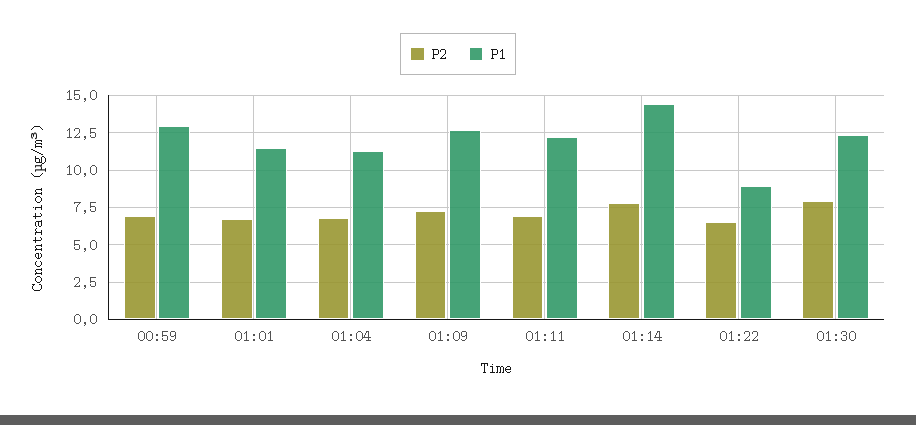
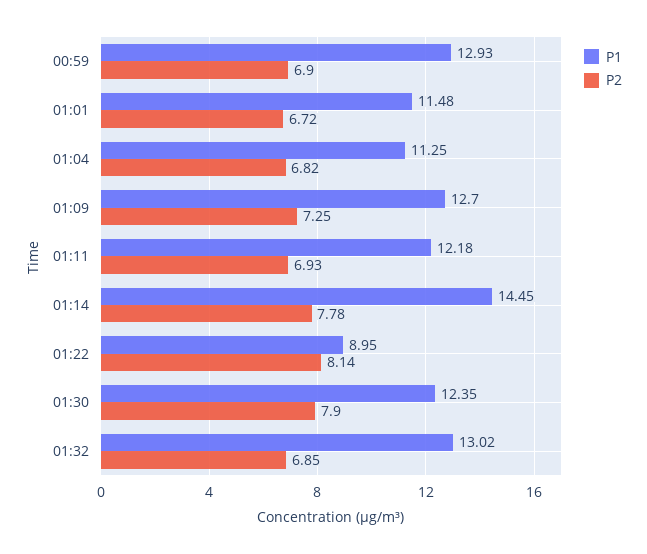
P2, 01:22: 6.5 -> 8.14
P1, 01:32: none -> 13.02
P2, 01:32: none -> 6.85

